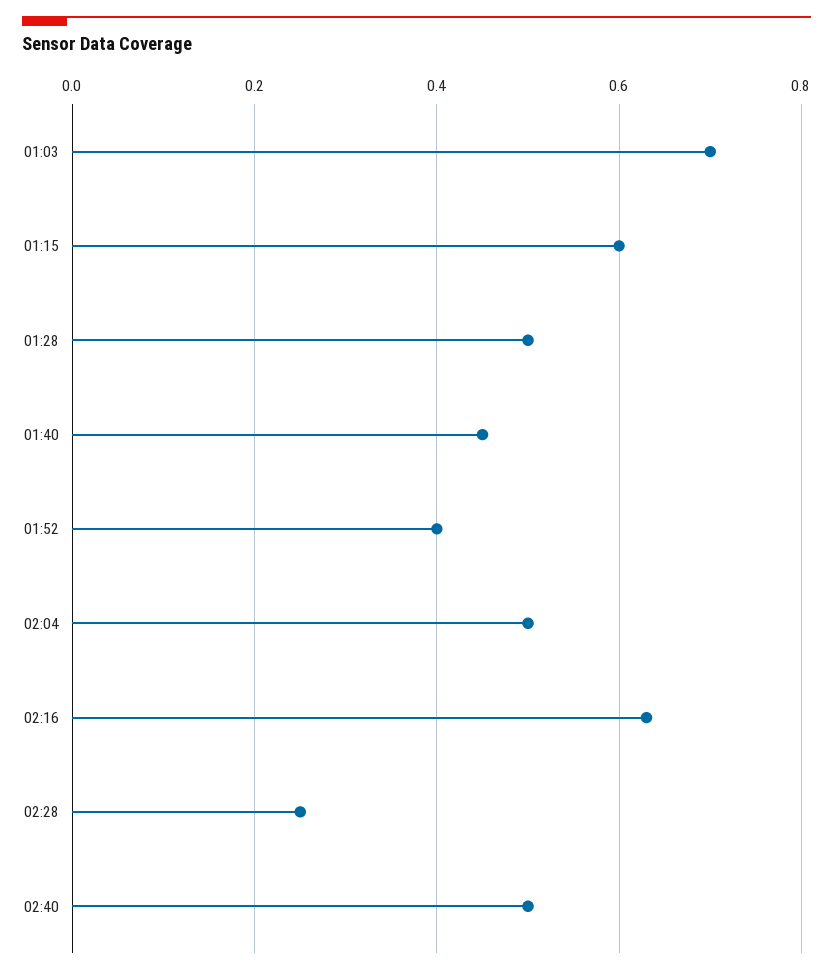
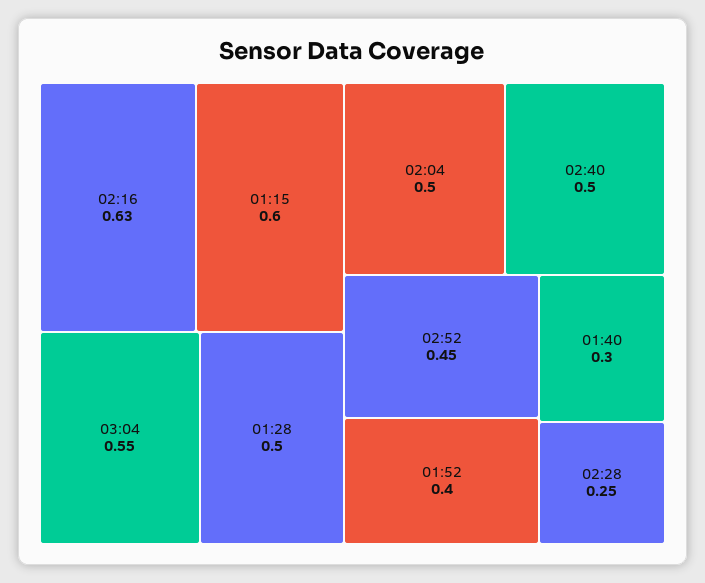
01:03: 0.7 -> none
01:40: 0.45 -> 0.3
03:04: none -> 0.55
02:52: none -> 0.45

